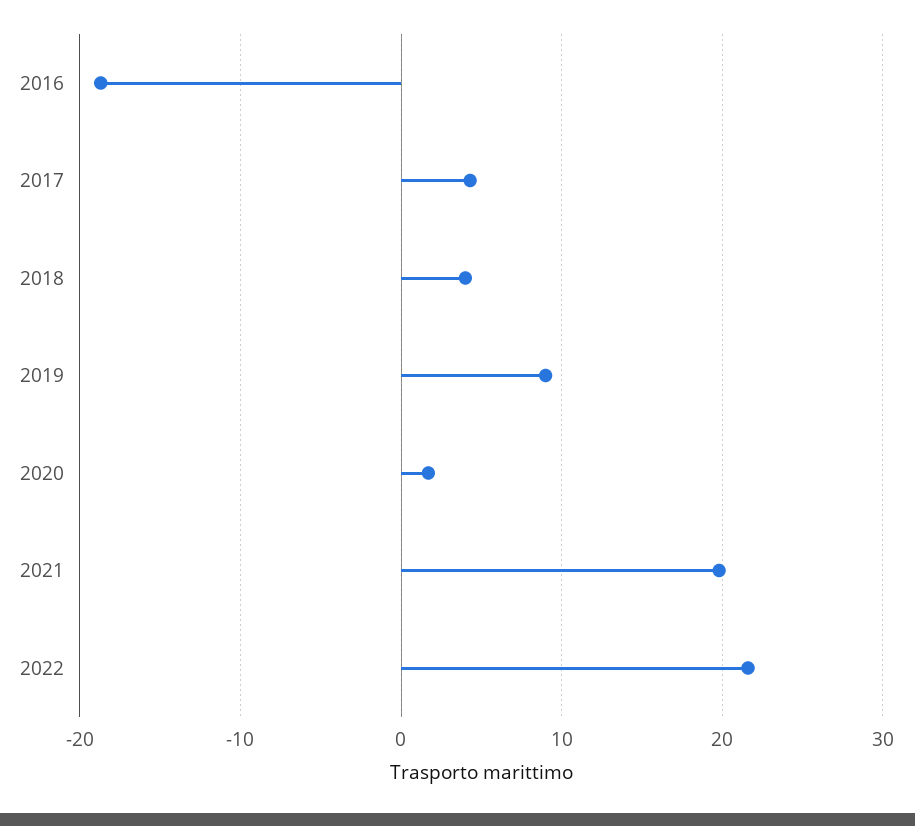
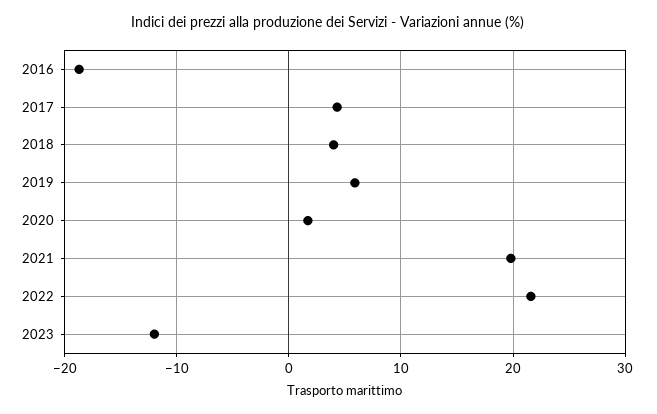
2019: 9 -> 6
2023: none -> -12

